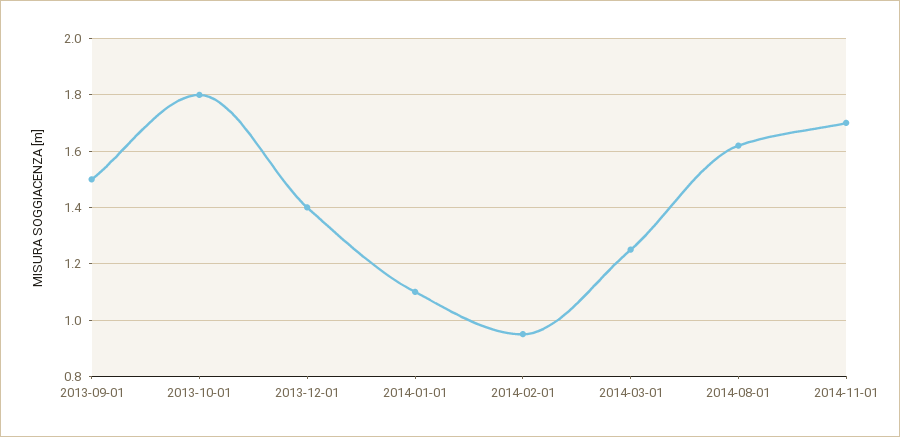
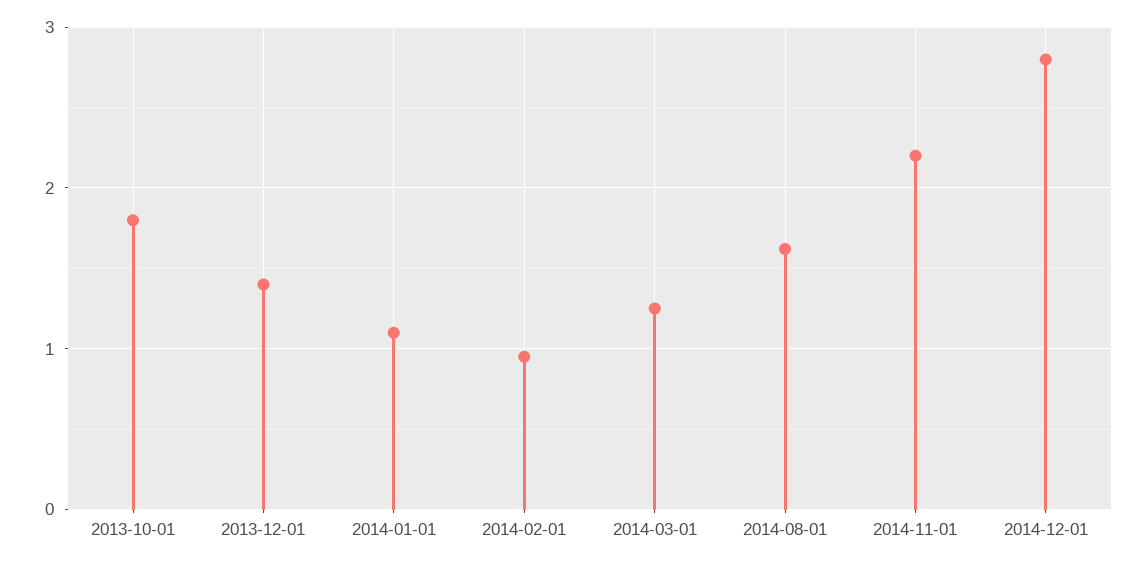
2013-09-01: 1.5 -> none
2014-11-01: 1.7 -> 2.2
2014-12-01: none -> 2.8

